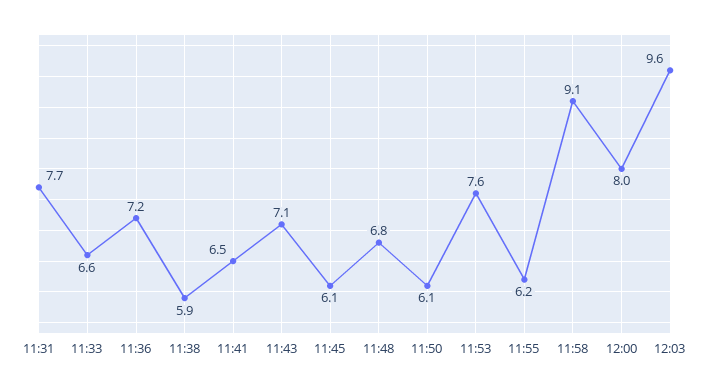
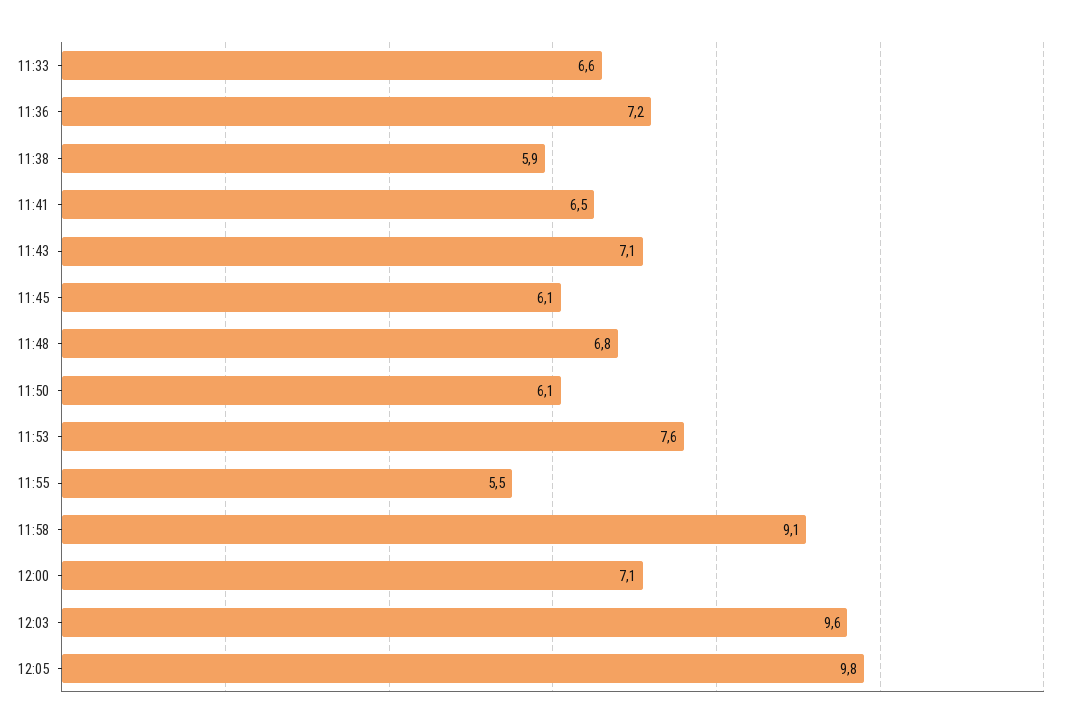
11:31: 7.7 -> none
11:55: 6.2 -> 5.5
12:00: 8 -> 7.1
12:05: none -> 9.8

